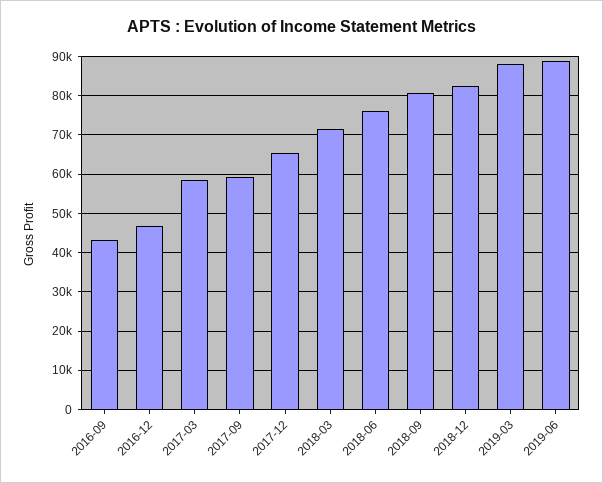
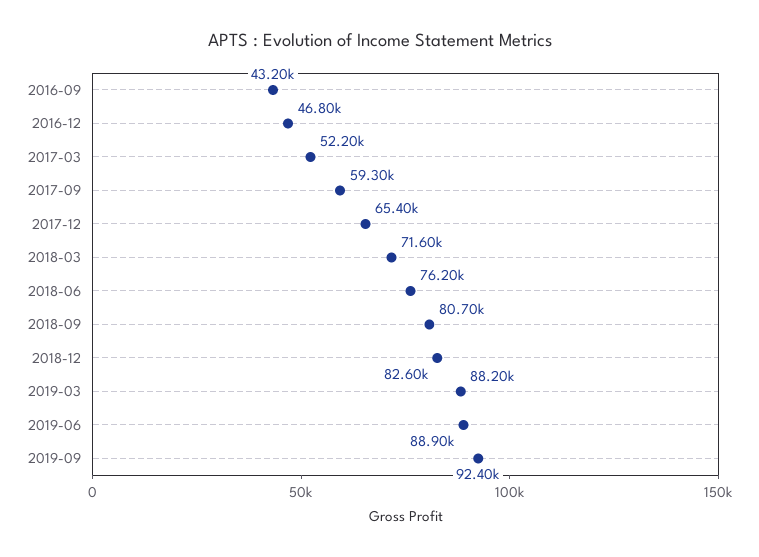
2017-03: 58000 -> 52200
2019-09: none -> 92400

